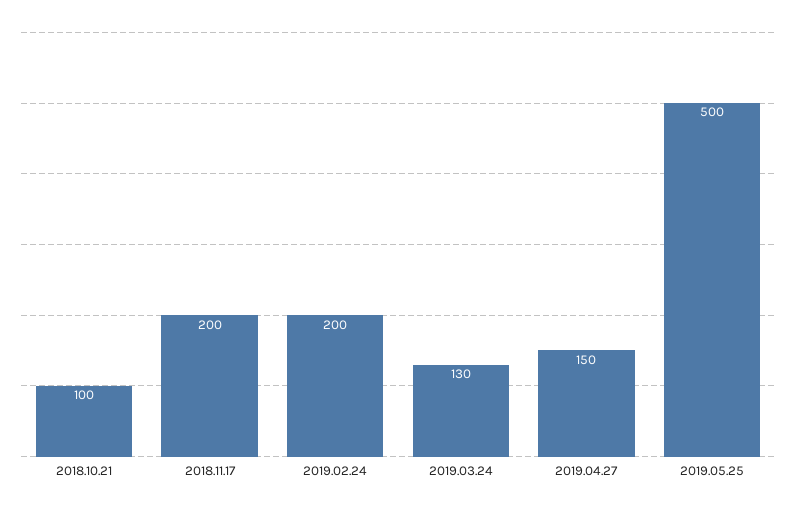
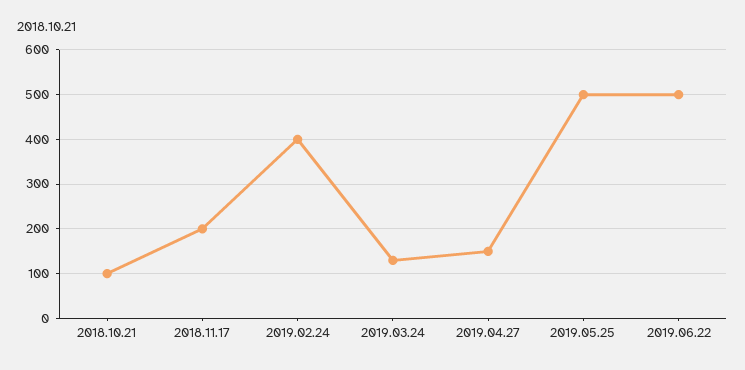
2019.02.24: 200 -> 400
2019.06.22: none -> 500

